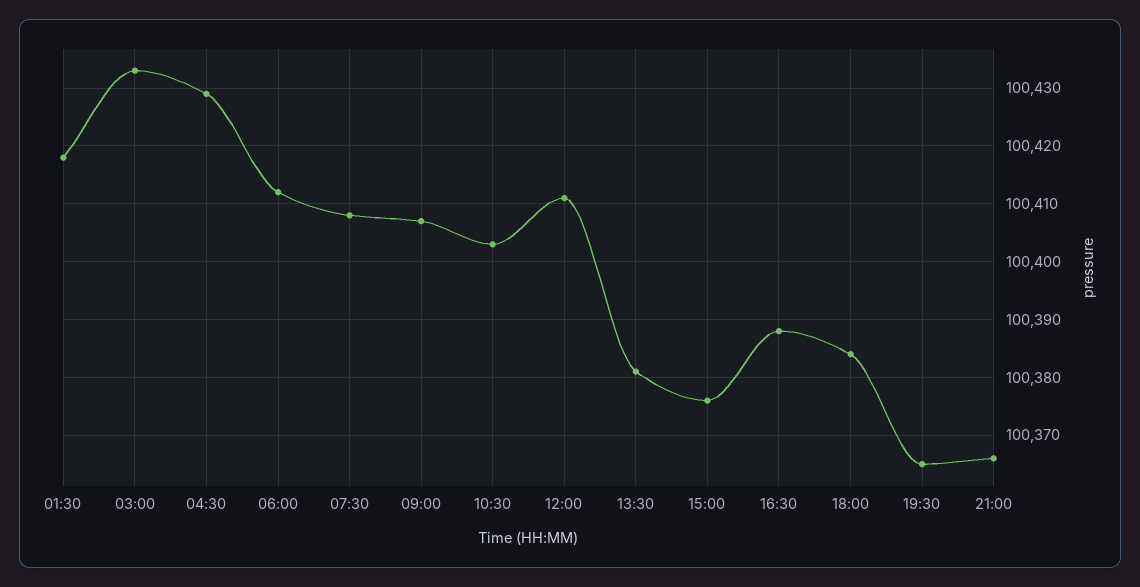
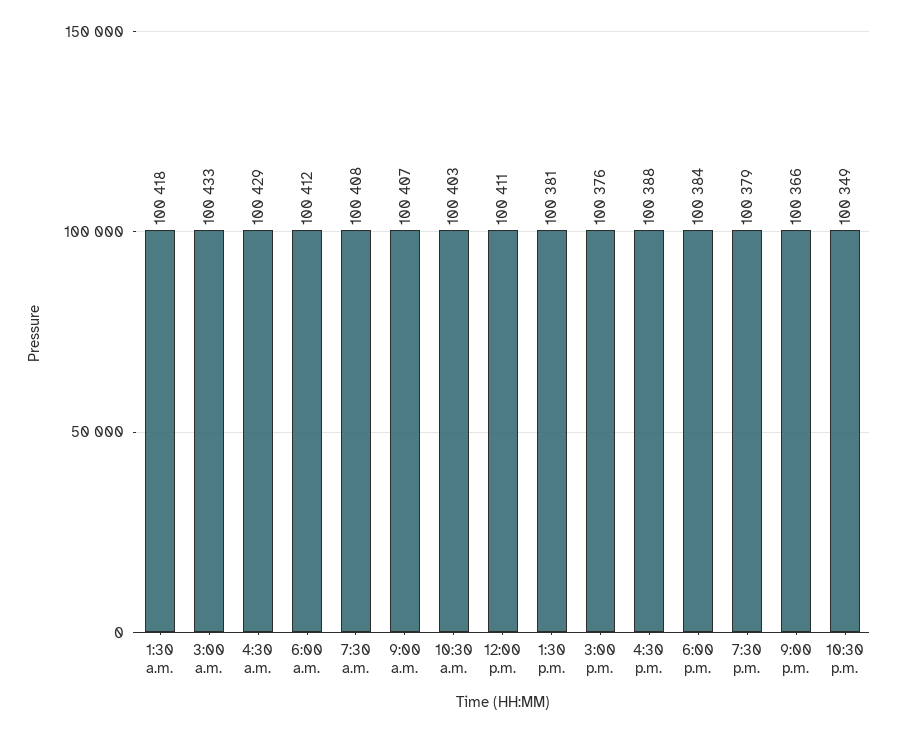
19:30: 100365 -> 100379
10:30 p.m.: none -> 100349

